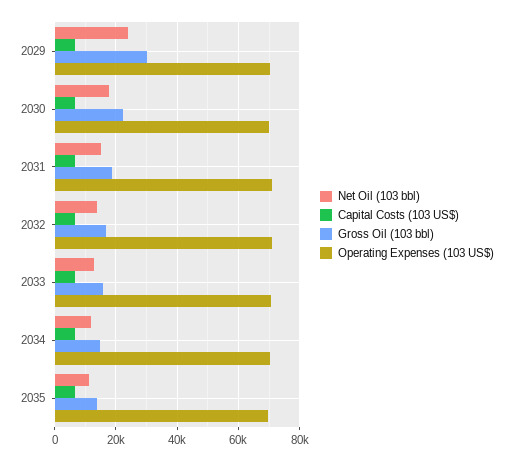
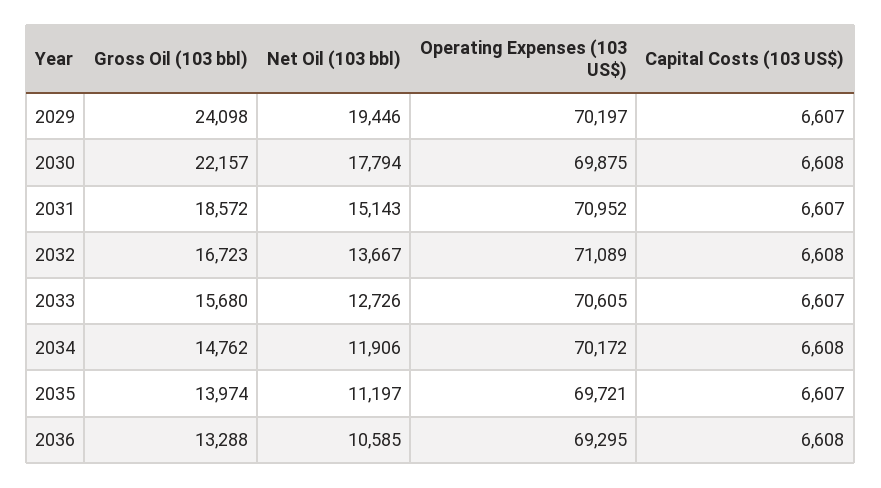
Net Oil (103 bbl), 2029: 24000 -> 19446
Gross Oil (103 bbl), 2029: 30000 -> 24098
Gross Oil (103 bbl), 2036: none -> 13288
Net Oil (103 bbl), 2036: none -> 10585
Operating Expenses (103 US$), 2036: none -> 69295
Capital Costs (103 US$), 2036: none -> 6608

